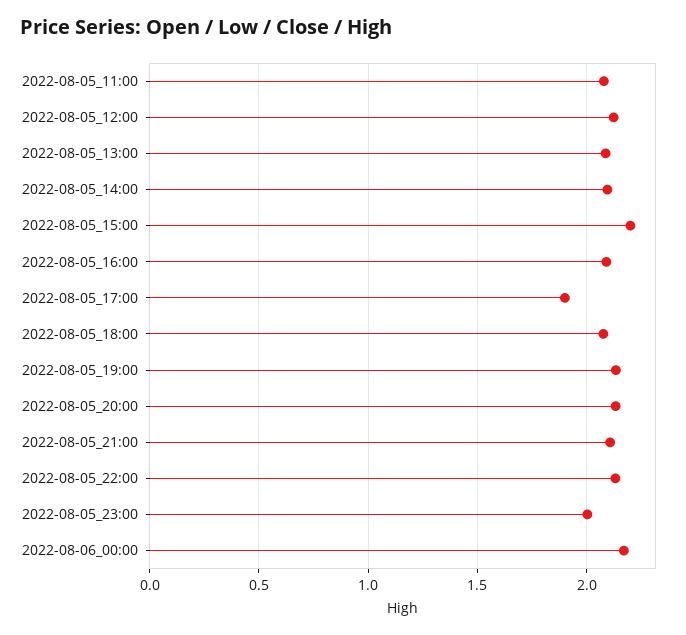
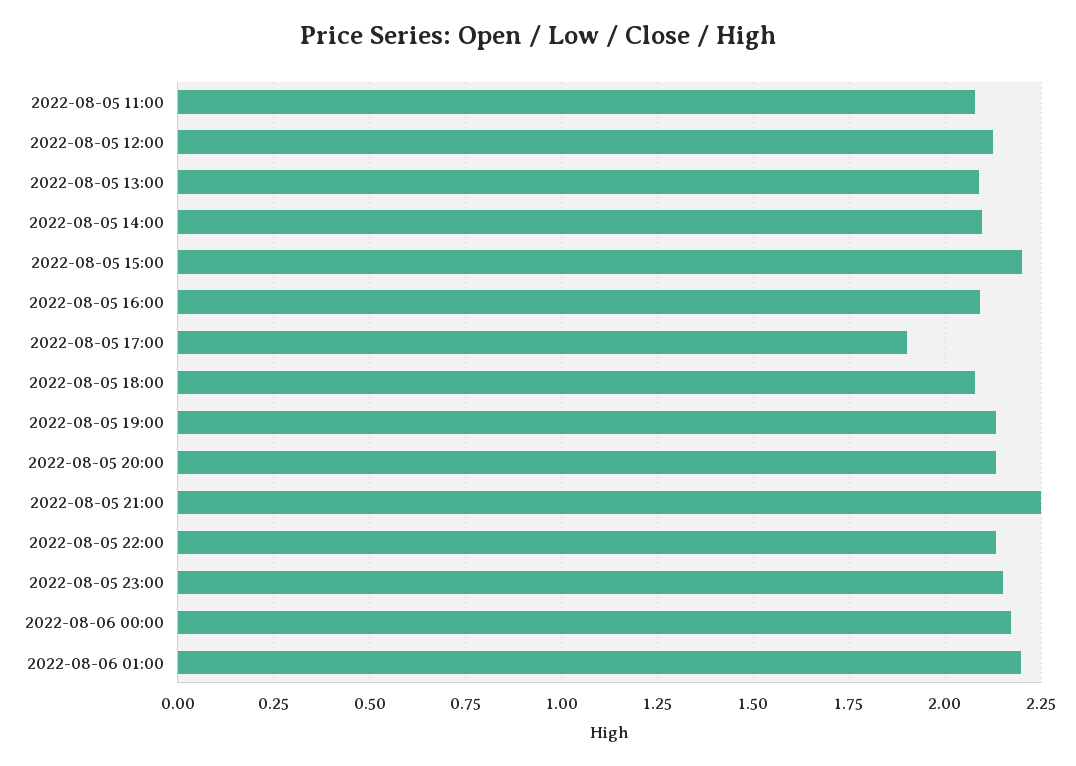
2022-08-05_21:00: 2.1 -> 2.25
2022-08-05_23:00: 2 -> 2.15
2022-08-06 01:00: none -> 2.2

